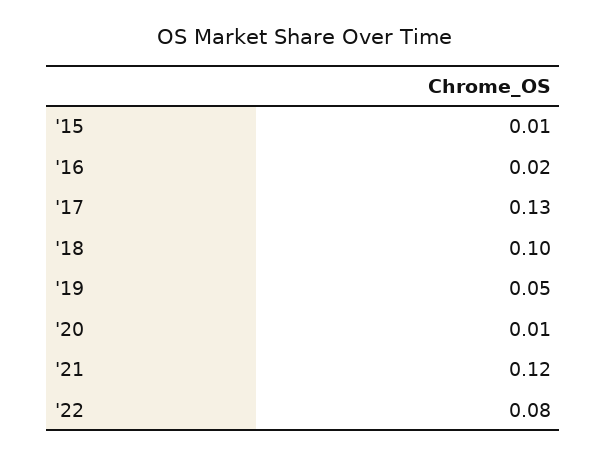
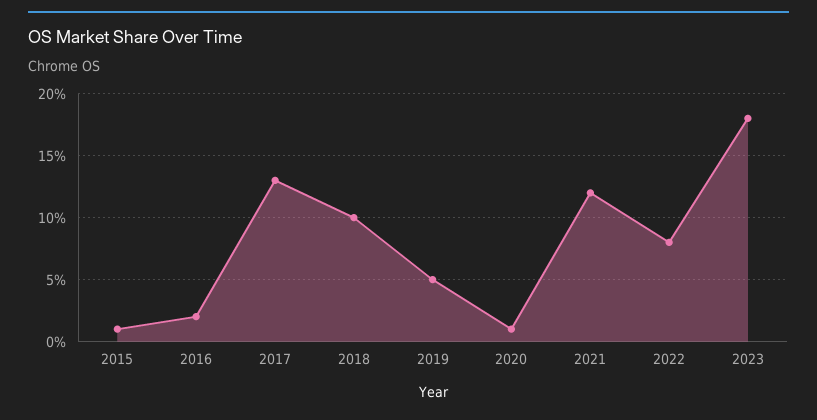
2023: none -> 0.18

